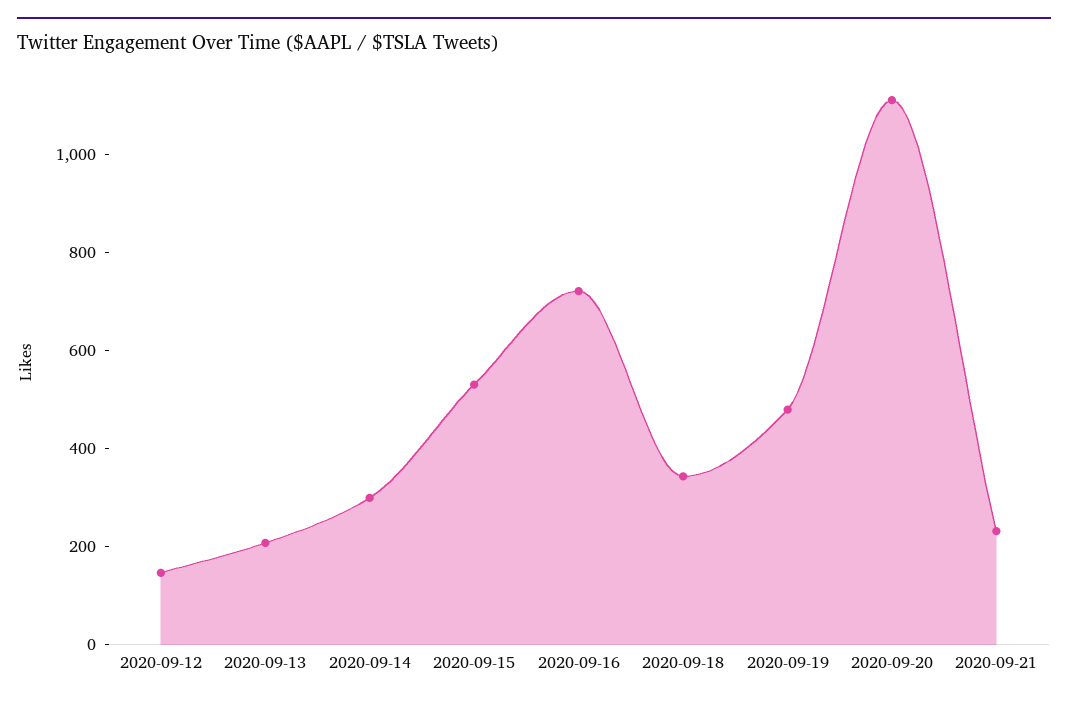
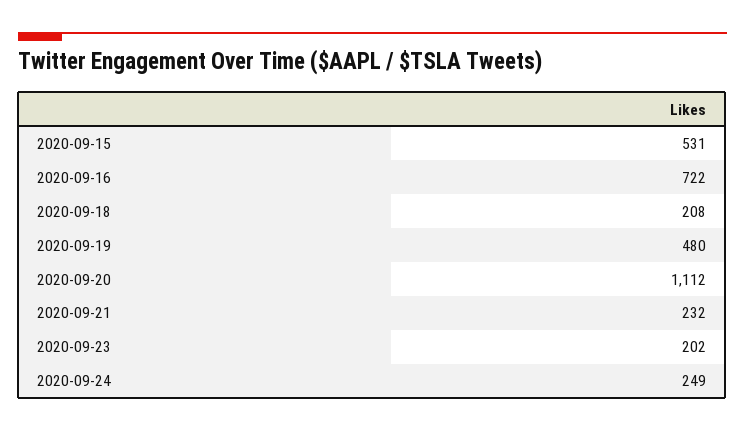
2020-09-12: 150 -> none
2020-09-13: 200 -> none
2020-09-14: 300 -> none
2020-09-18: 350 -> 208
2020-09-23: none -> 202
2020-09-24: none -> 249

